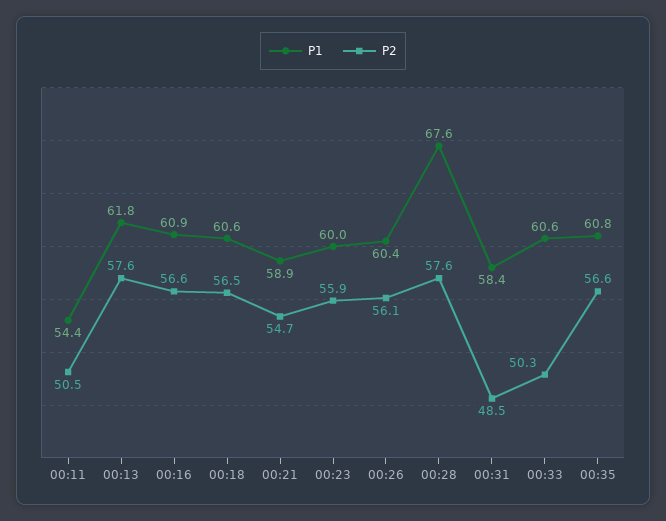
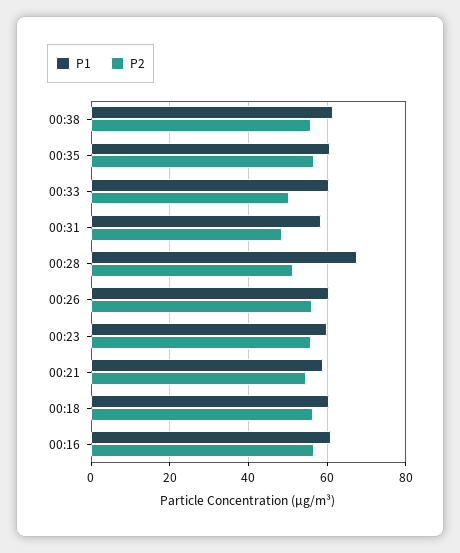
P1, 00:11: 54.4 -> none
P2, 00:11: 50.5 -> none
P1, 00:13: 61.8 -> none
P2, 00:13: 57.6 -> none
P2, 00:28: 57.6 -> 52
P1, 00:38: none -> 62
P2, 00:38: none -> 56

